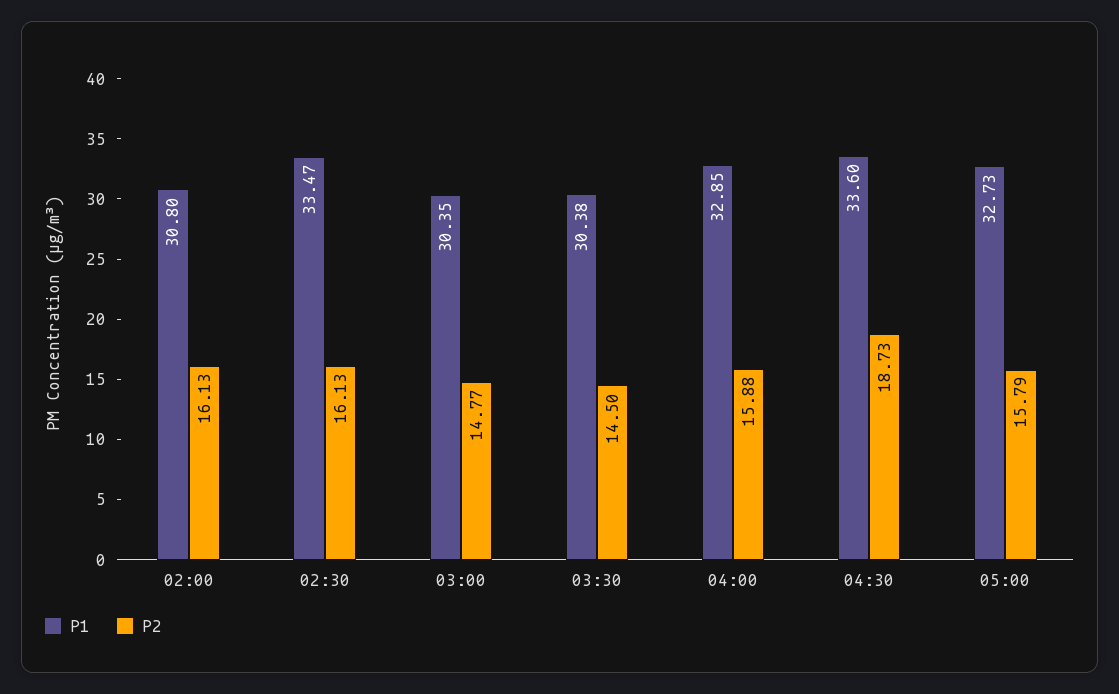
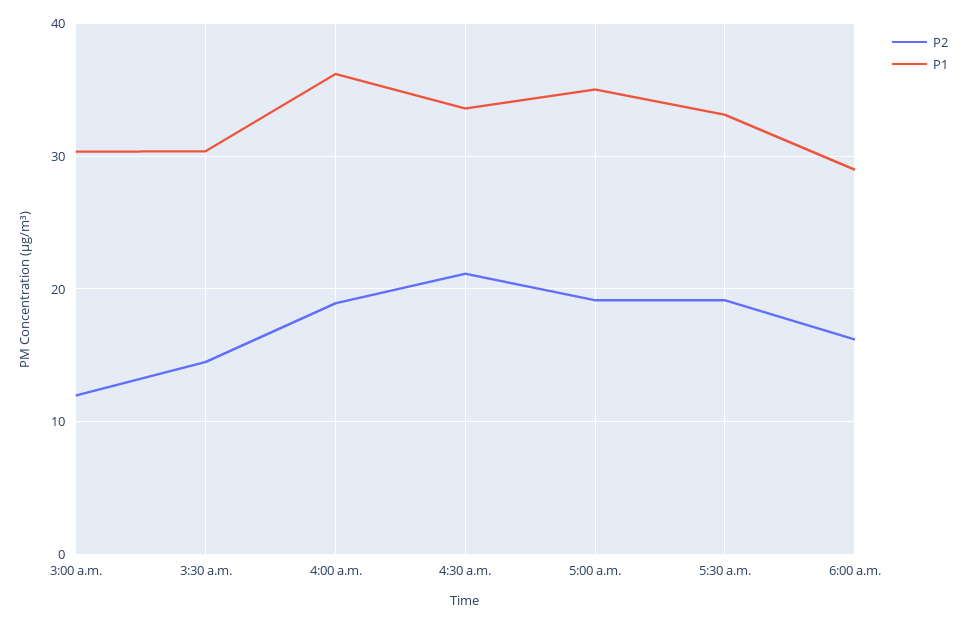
P1, 02:00: 30.8 -> none
P2, 02:00: 16.13 -> none
P1, 02:30: 33.47 -> none
P2, 02:30: 16.13 -> none
P2, 03:00: 14.77 -> 12
P1, 04:00: 32.85 -> 36
P2, 04:00: 15.88 -> 19
P2, 04:30: 18.73 -> 21
P1, 05:00: 32.73 -> 35
P2, 05:00: 15.79 -> 19
P2, 5:30 a.m.: none -> 19
P1, 5:30 a.m.: none -> 33
P2, 6:00 a.m.: none -> 16
P1, 6:00 a.m.: none -> 29

